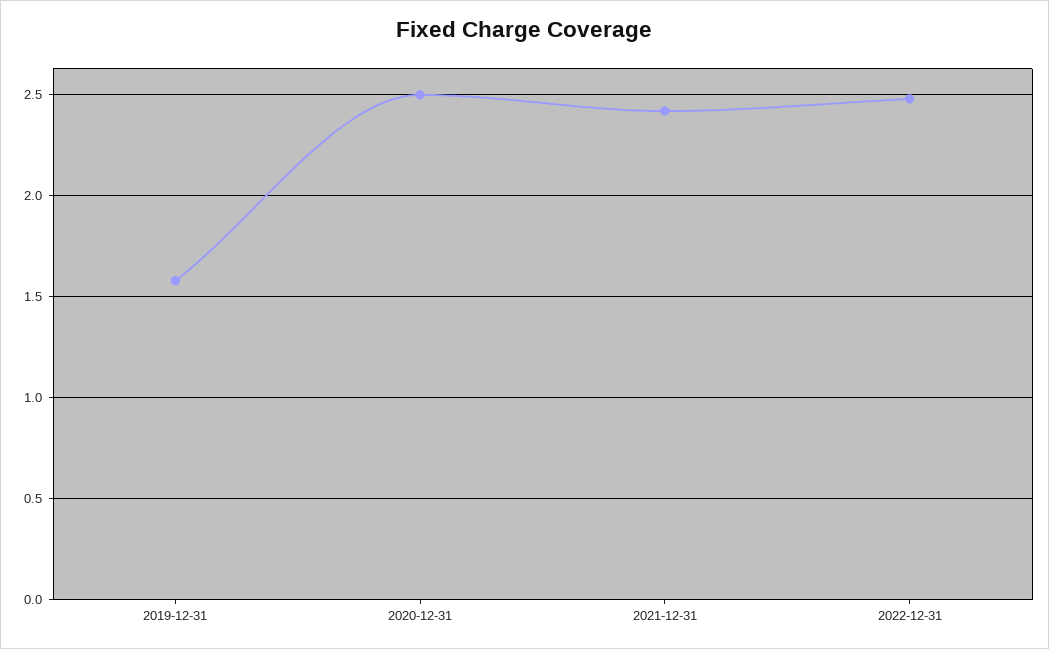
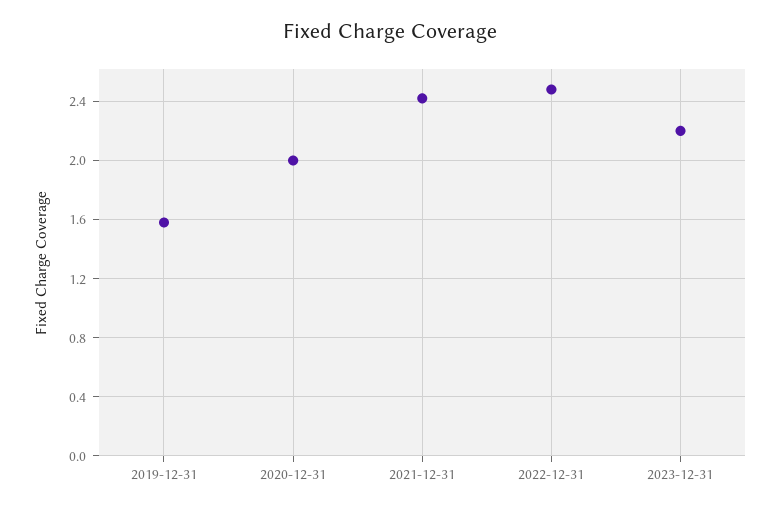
2020-12-31: 2.5 -> 2
2023-12-31: none -> 2.2

